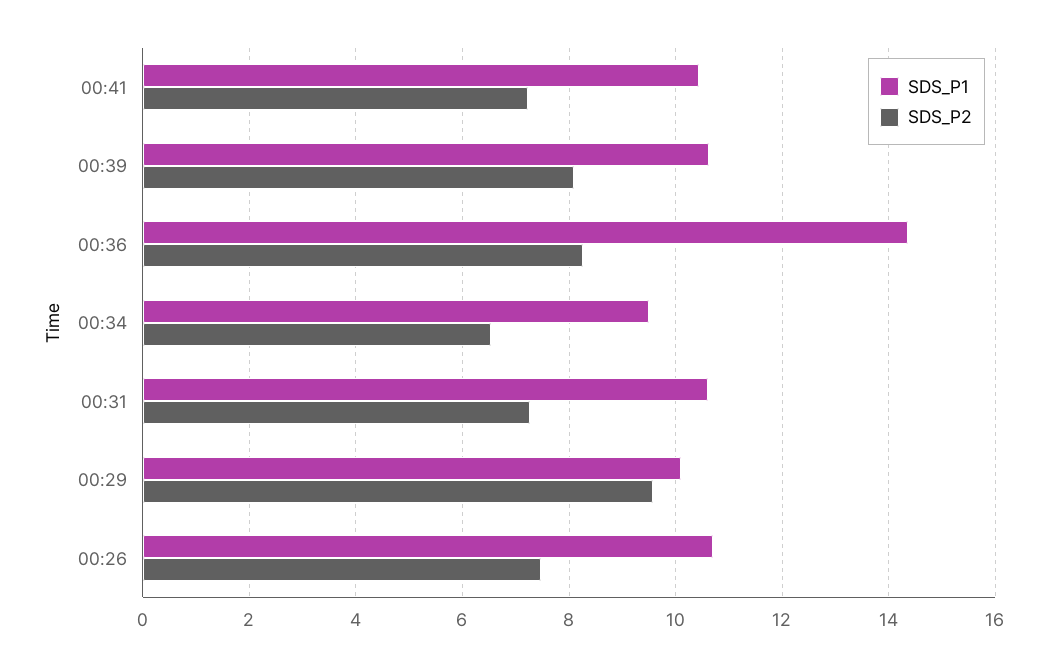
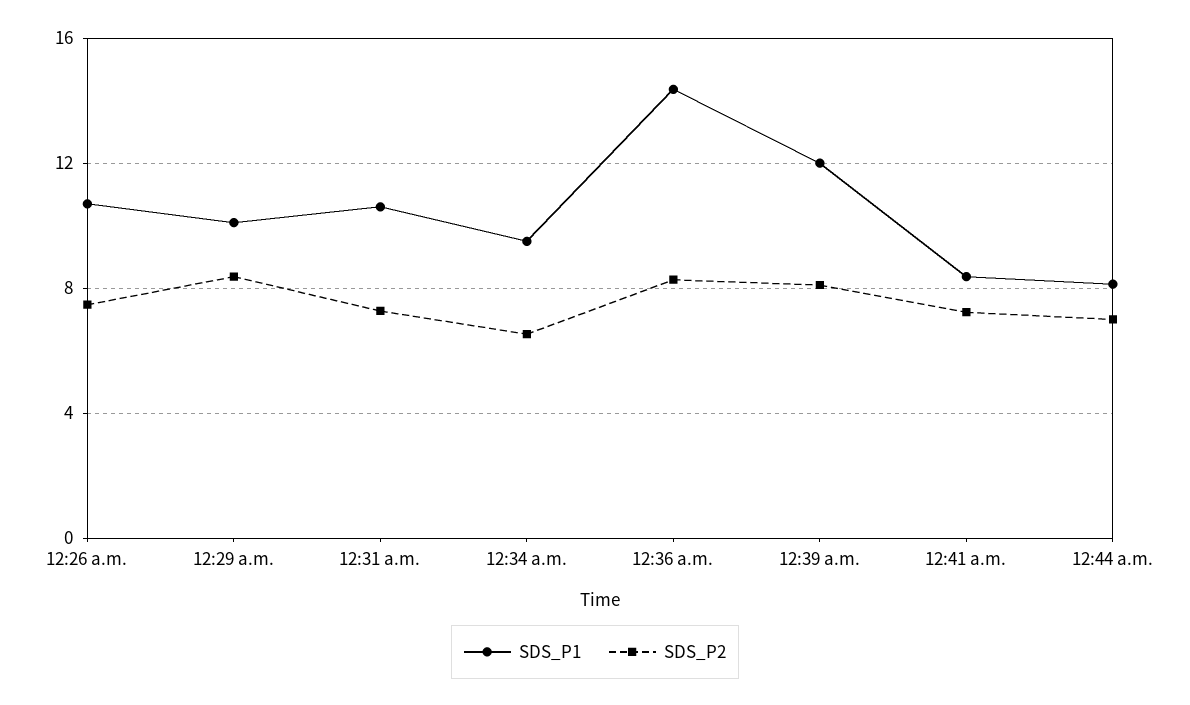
SDS_P1, 00:41: 10.4 -> 8.5
SDS_P1, 00:39: 10.6 -> 12
SDS_P2, 00:29: 9.6 -> 8.5
SDS_P1, 12:44 a.m.: none -> 8
SDS_P2, 12:44 a.m.: none -> 7

